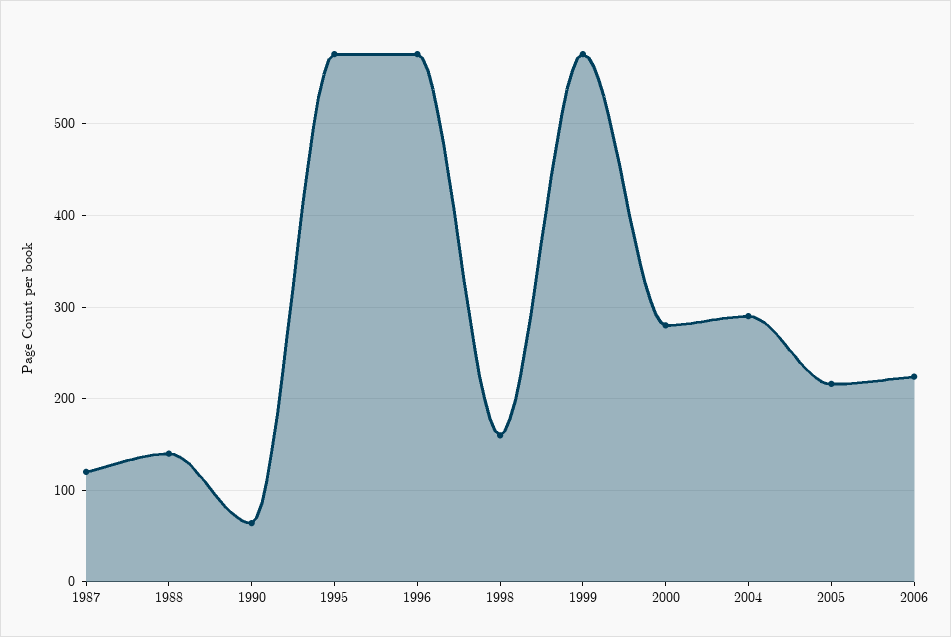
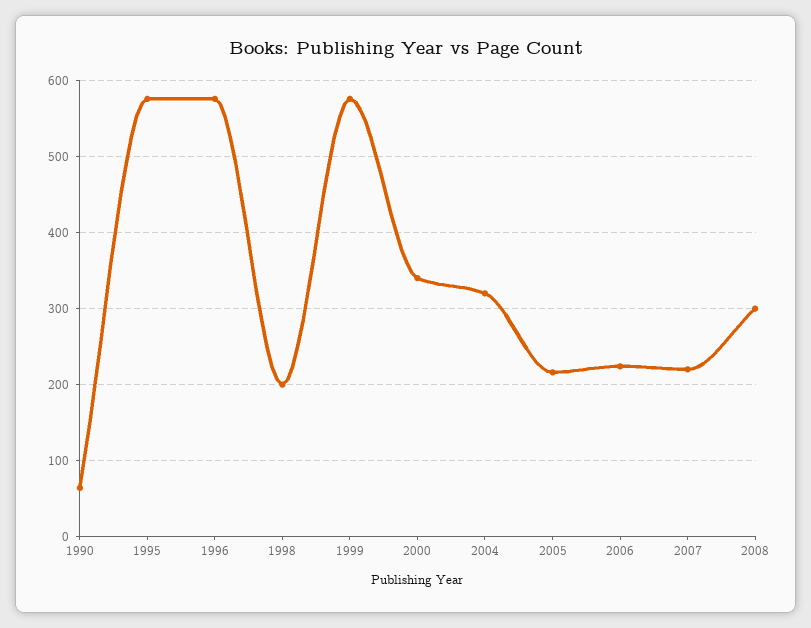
1987: 120 -> none
1988: 140 -> none
1998: 160 -> 200
2000: 280 -> 340
2004: 290 -> 320
2007: none -> 220
2008: none -> 300

